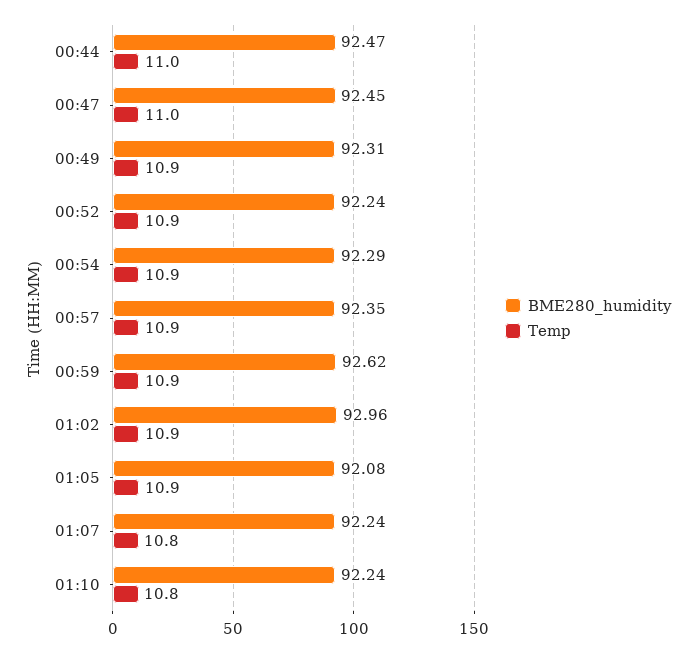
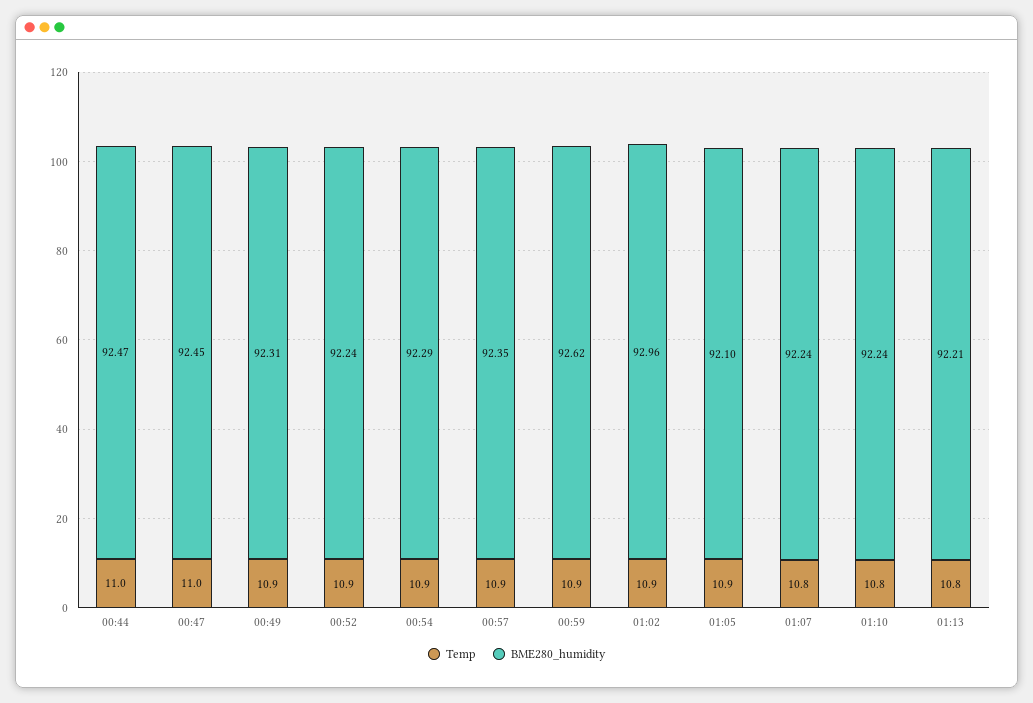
BME280_humidity, 01:05: 92.08 -> 92.1
Temp, 01:13: none -> 10.8
BME280_humidity, 01:13: none -> 92.21

